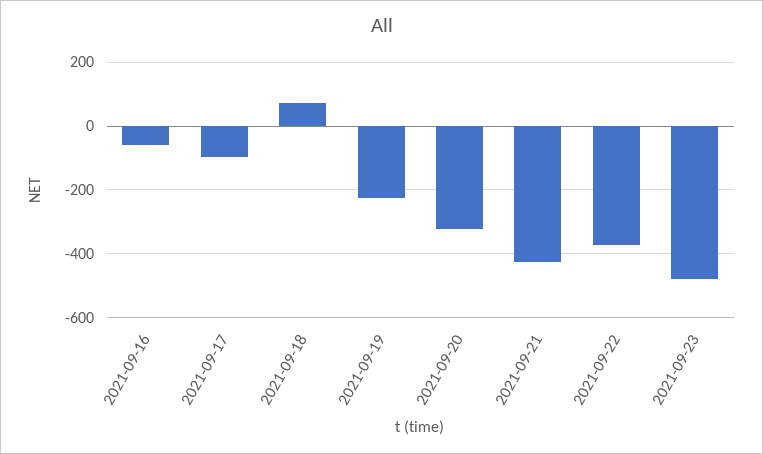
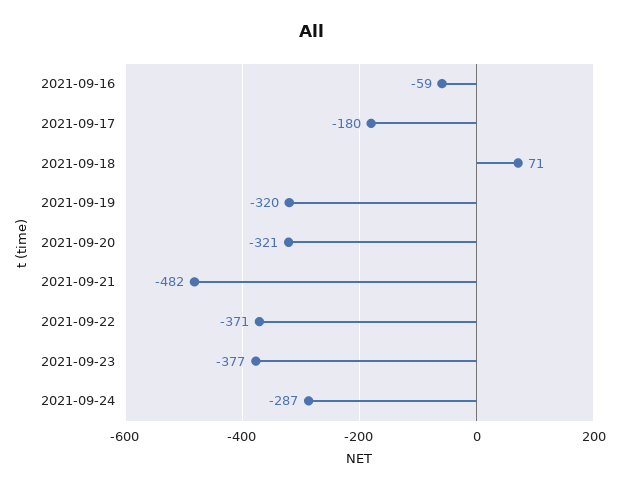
2021-09-17: -100 -> -180
2021-09-19: -220 -> -320
2021-09-21: -420 -> -482
2021-09-23: -480 -> -377
2021-09-24: none -> -287

